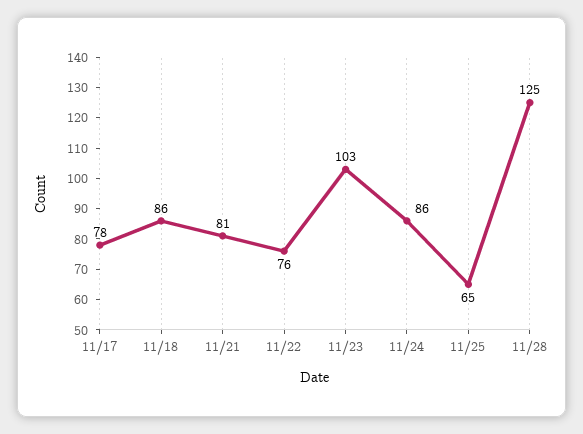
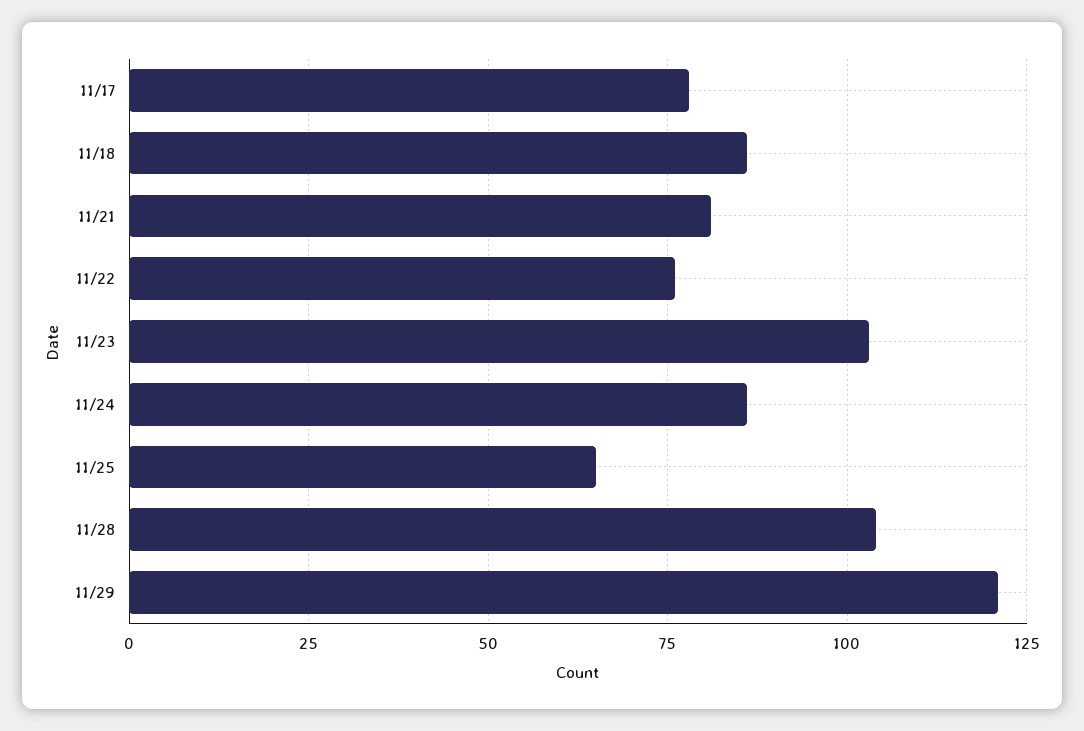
11/28: 125 -> 105
11/29: none -> 120

